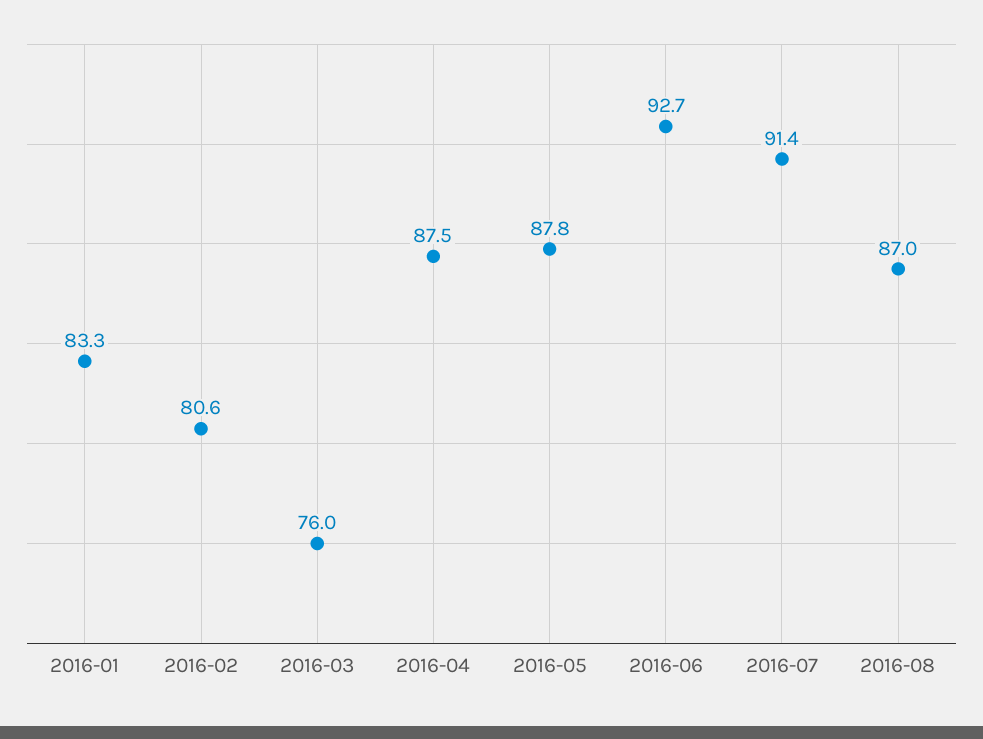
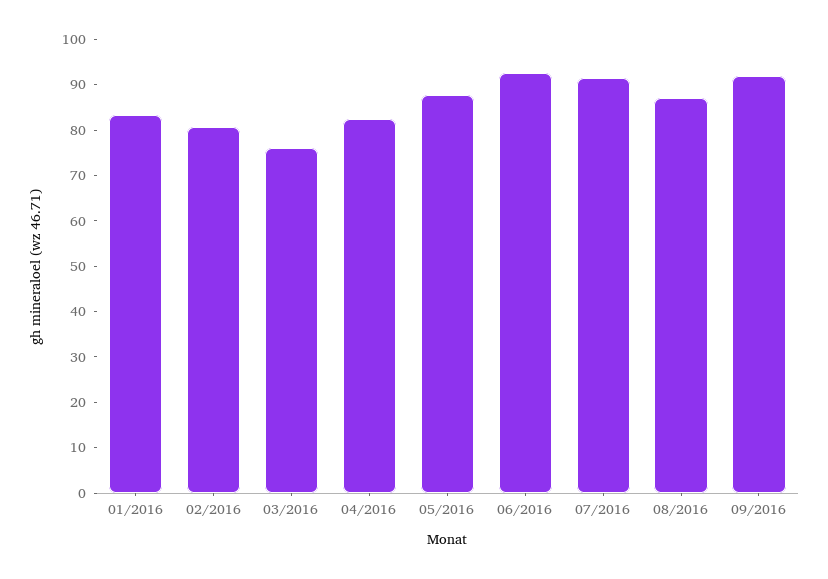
2016-04: 87.5 -> 82
09/2016: none -> 92

